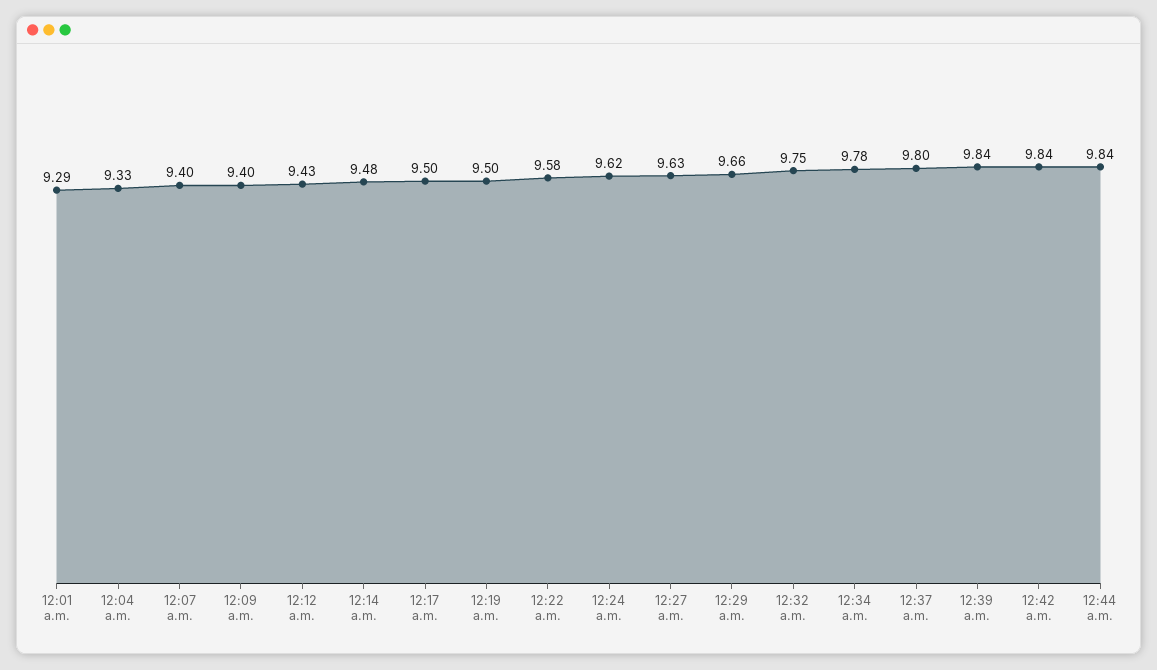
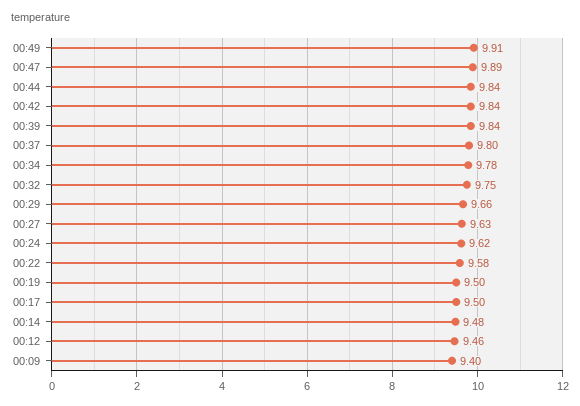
12:01 a.m.: 9.29 -> none
12:04 a.m.: 9.33 -> none
12:07 a.m.: 9.4 -> none
12:12 a.m.: 9.43 -> 9.46
00:49: none -> 9.91
00:47: none -> 9.89

